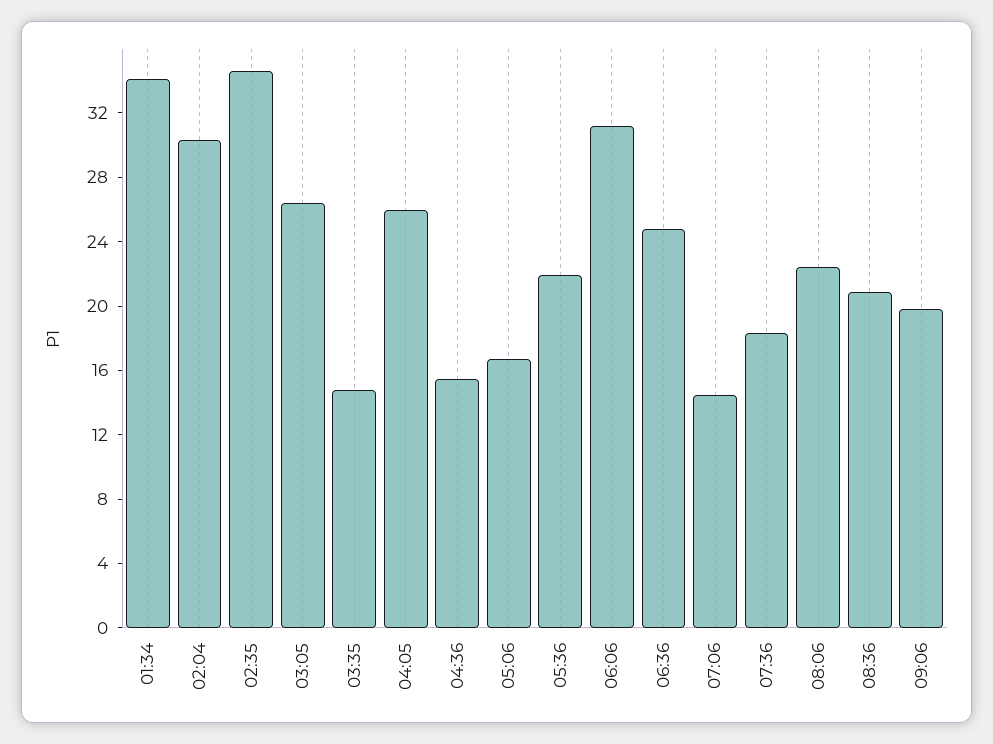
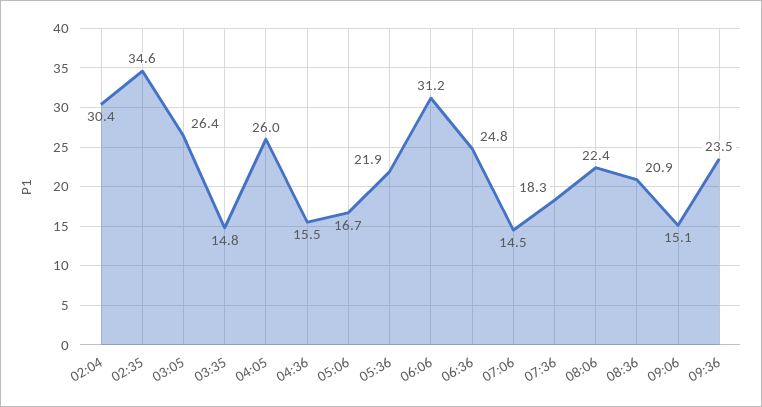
01:34: 34 -> none
09:06: 20 -> 15.1
09:36: none -> 23.5

